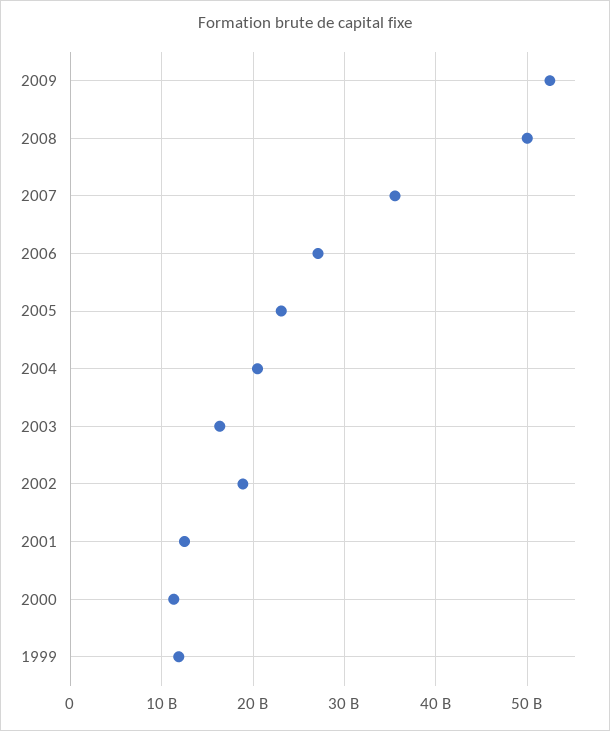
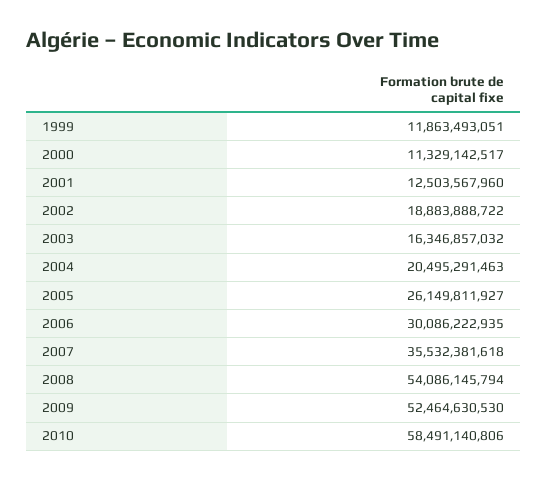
2008: 50000000000 -> 54086145794
2006: 27000000000 -> 30086222935
2005: 23000000000 -> 26149811927
2010: none -> 58491140806

